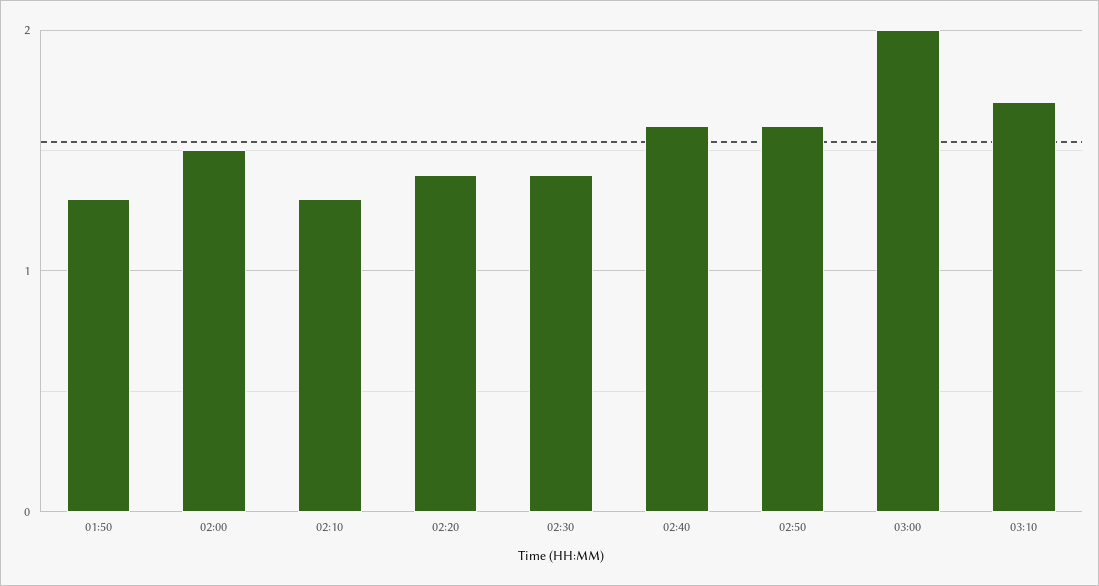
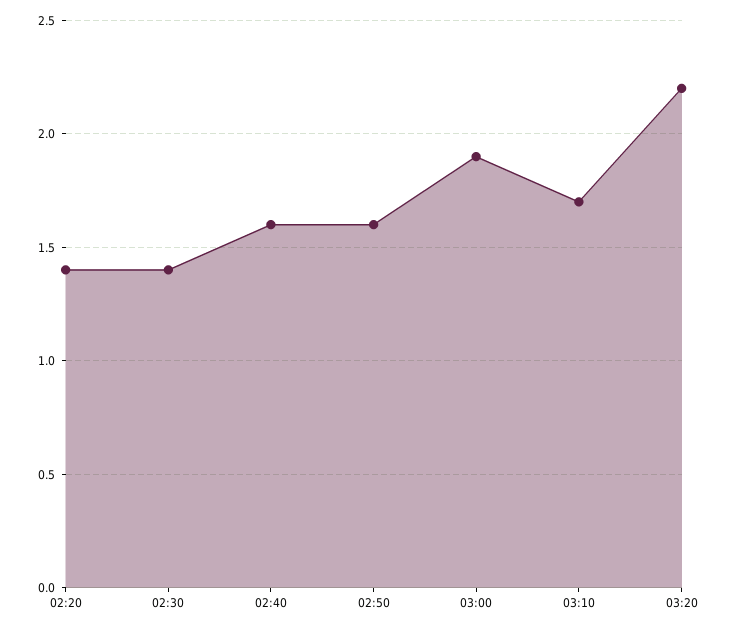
01:50: 1.3 -> none
02:00: 1.5 -> none
02:10: 1.3 -> none
03:00: 2 -> 1.9
03:20: none -> 2.2

